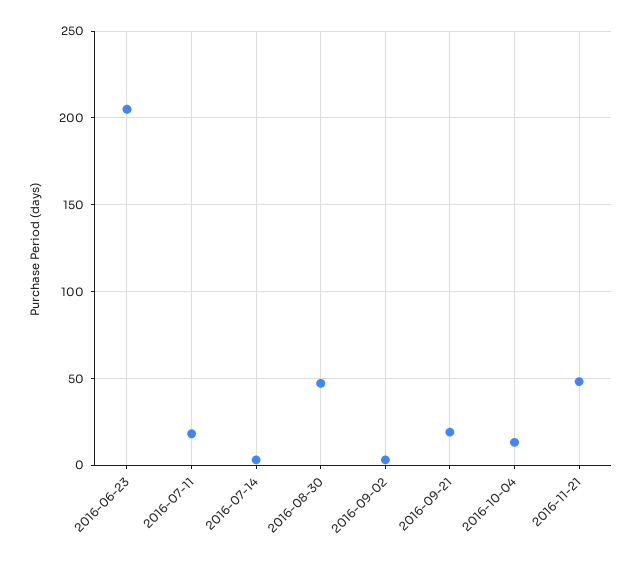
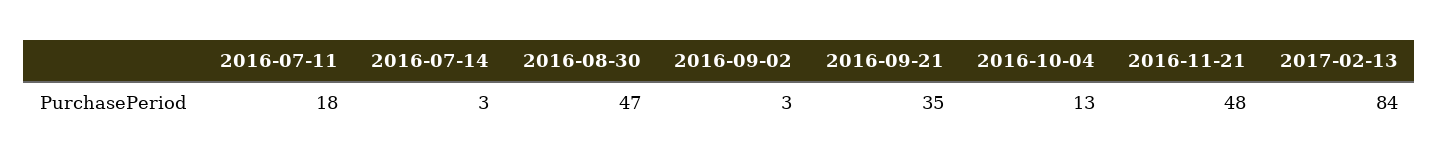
2016-06-23: 205 -> none
2016-09-21: 20 -> 35
2017-02-13: none -> 84

